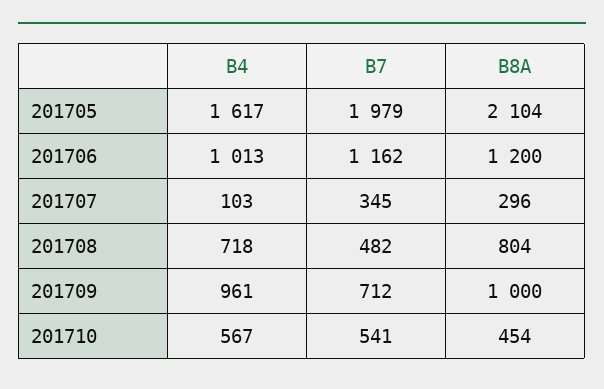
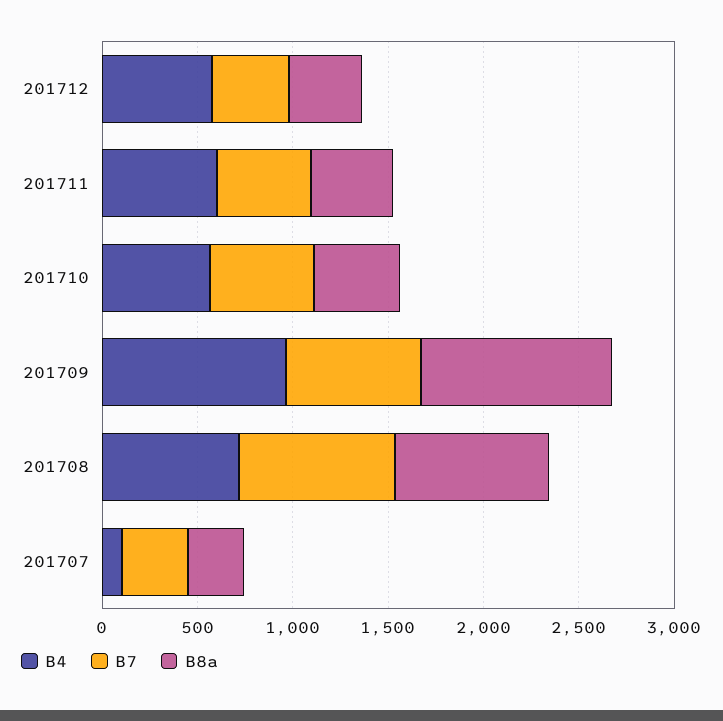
B4, 201705: 1617 -> none
B7, 201705: 1979 -> none
B8A, 201705: 2104 -> none
B4, 201706: 1013 -> none
B7, 201706: 1162 -> none
B8A, 201706: 1200 -> none
B7, 201708: 482 -> 800
B4, 201712: none -> 600
B7, 201712: none -> 400
B8A, 201712: none -> 400
B4, 201711: none -> 600
B7, 201711: none -> 500
B8A, 201711: none -> 400

